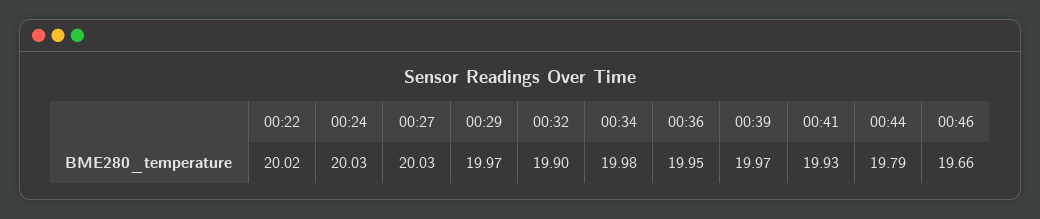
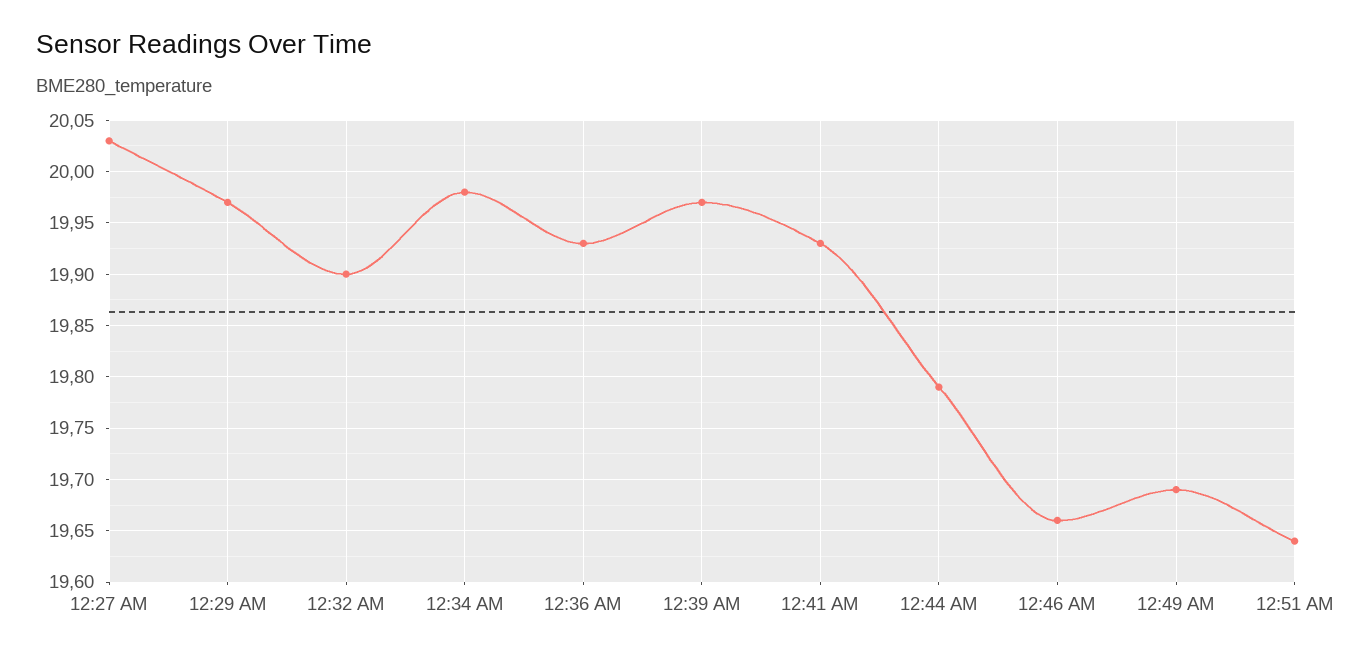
00:22: 20.02 -> none
00:24: 20.03 -> none
00:36: 19.95 -> 19.93
12:49 AM: none -> 19.69
12:51 AM: none -> 19.64

